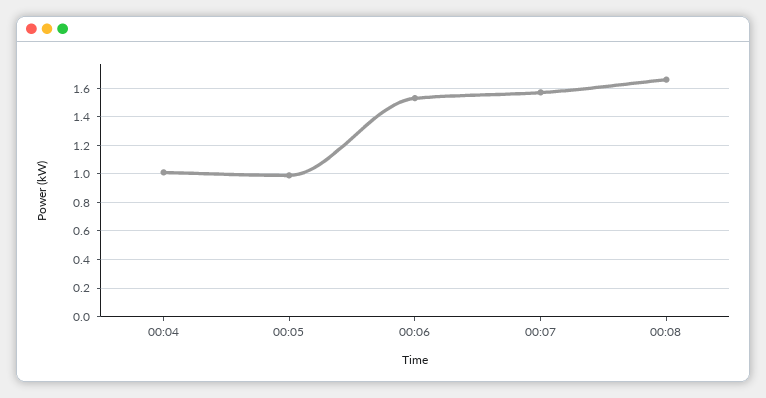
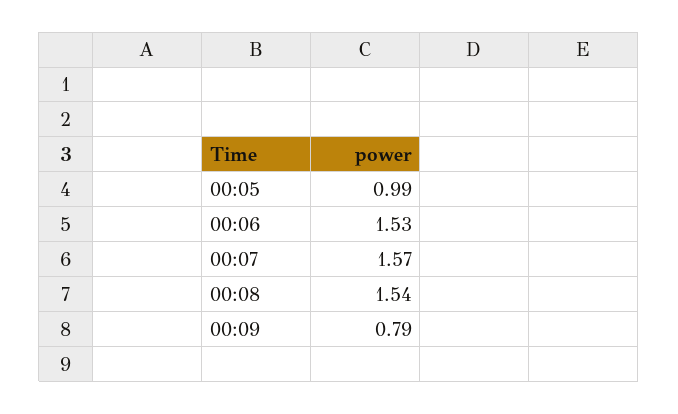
00:04: 1 -> none
00:08: 1.65 -> 1.54
00:09: none -> 0.79

